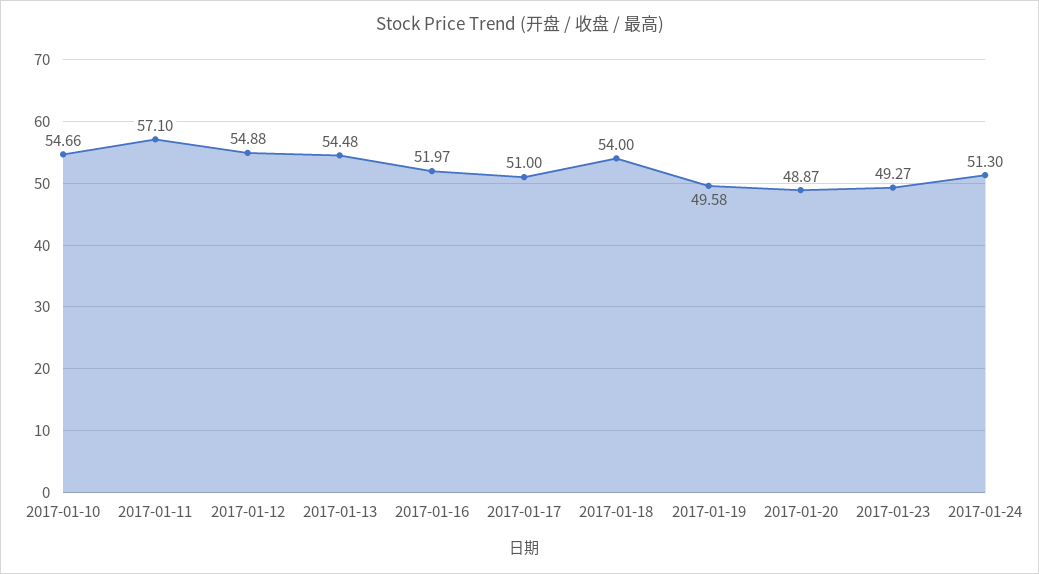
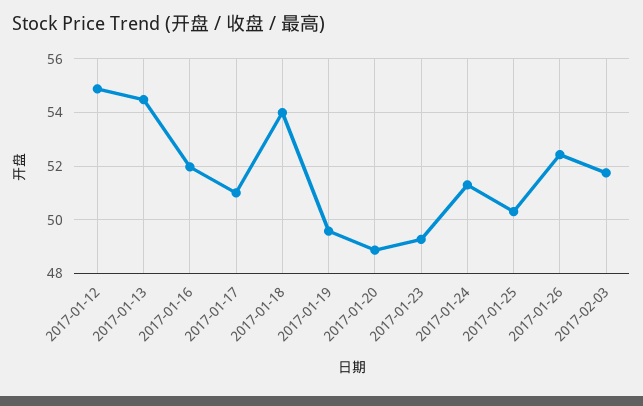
2017-01-10: 54.66 -> none
2017-01-11: 57.1 -> none
2017-01-25: none -> 50.25
2017-01-26: none -> 52.5
2017-02-03: none -> 51.75

